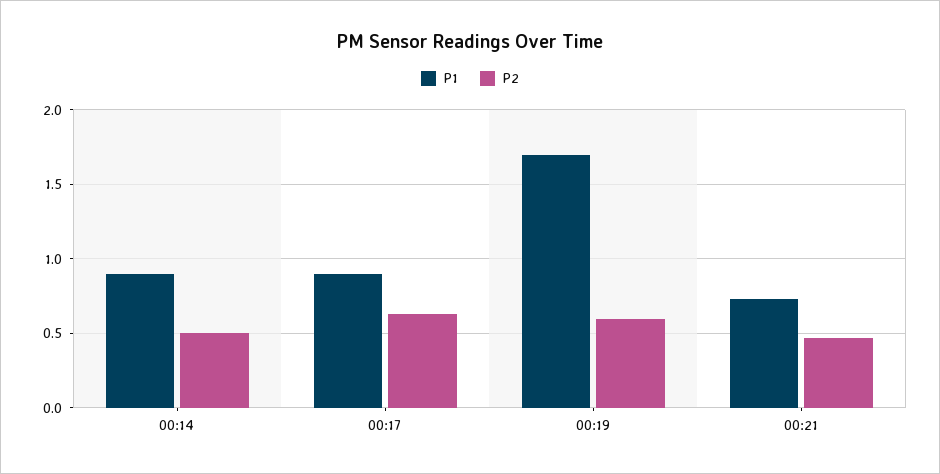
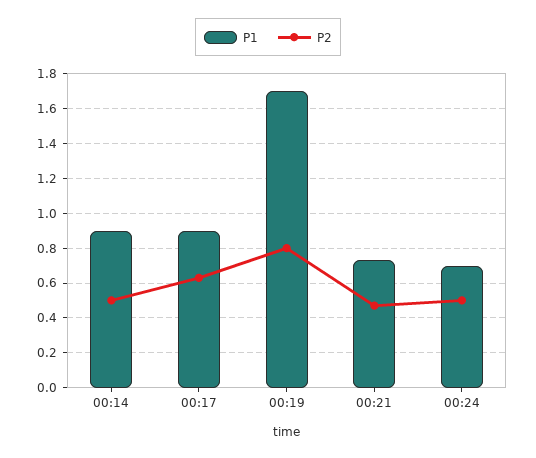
P2, 00:19: 0.6 -> 0.8
P1, 00:24: none -> 0.7
P2, 00:24: none -> 0.5

